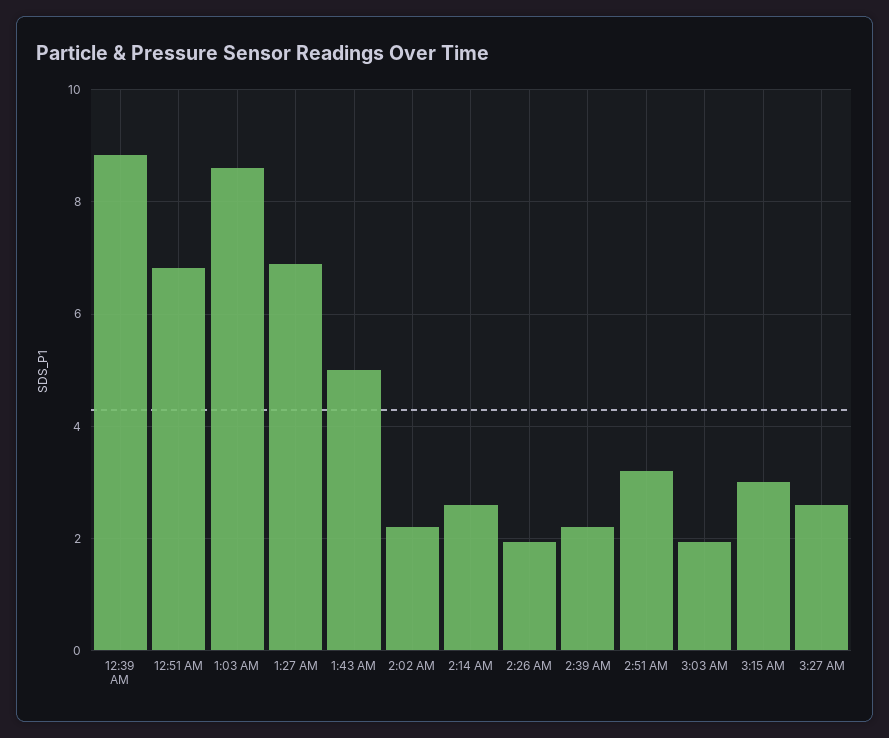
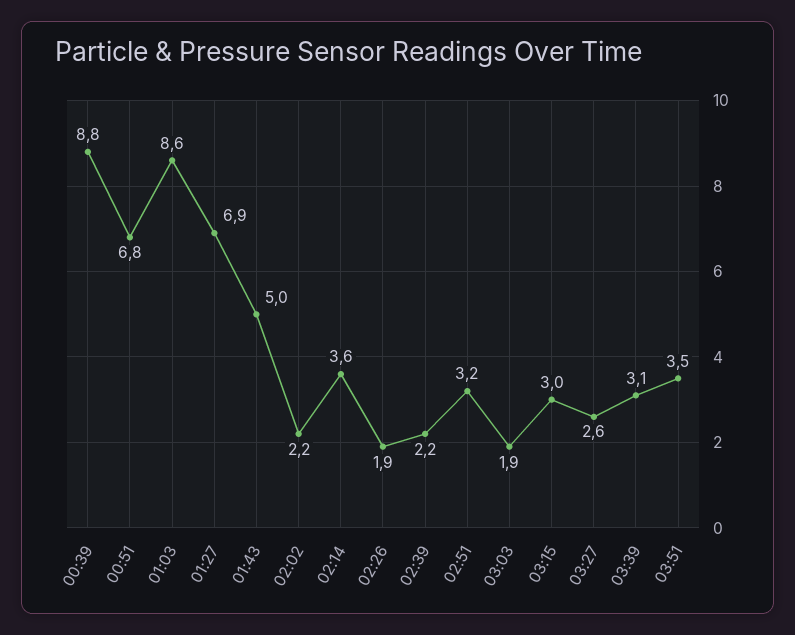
2:14 AM: 2.6 -> 3.6
03:39: none -> 3.1
03:51: none -> 3.5

